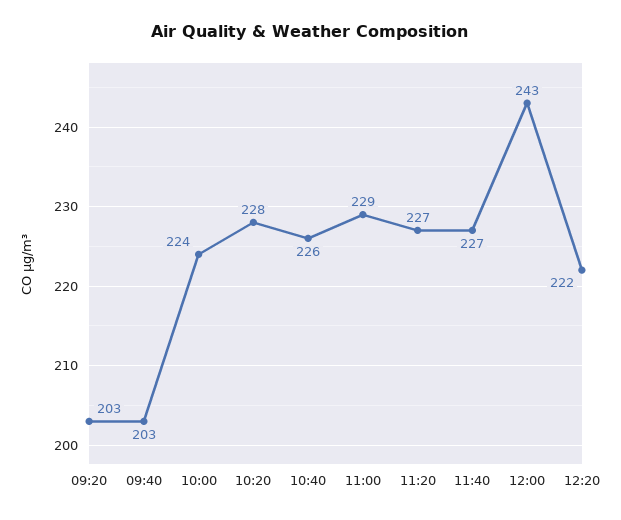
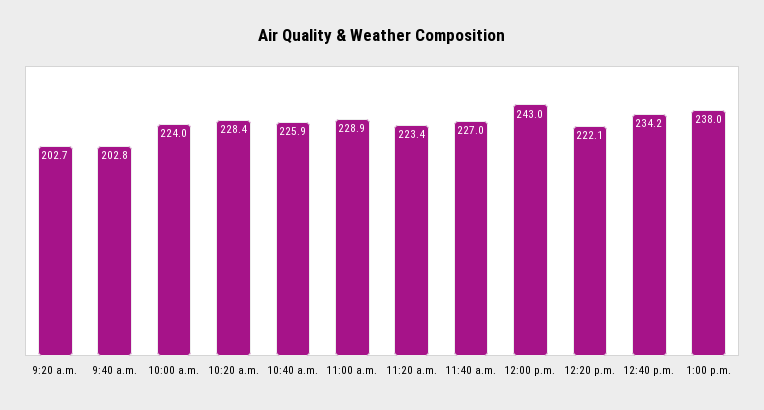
11:20: 227 -> 223.4
12:40 p.m.: none -> 234.2
1:00 p.m.: none -> 238

